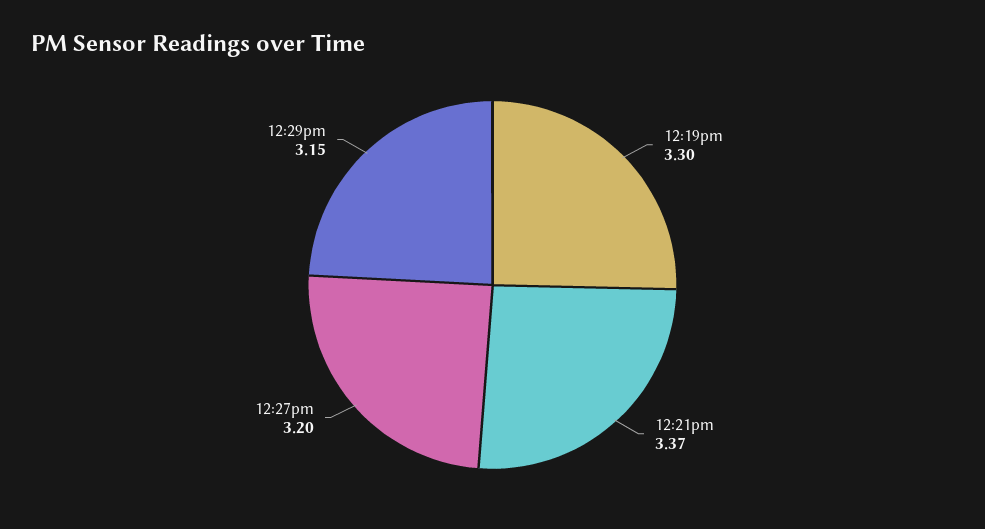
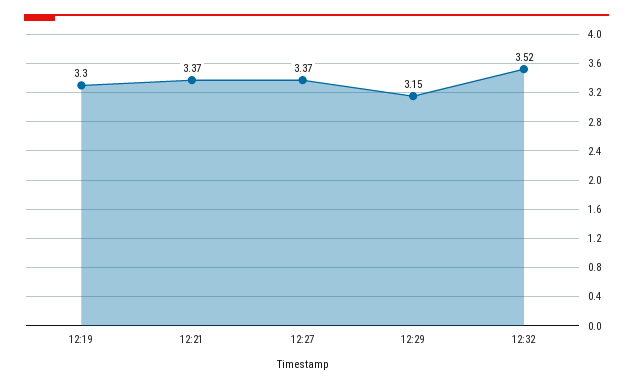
12:27pm: 3.2 -> 3.37
12:32: none -> 3.52

